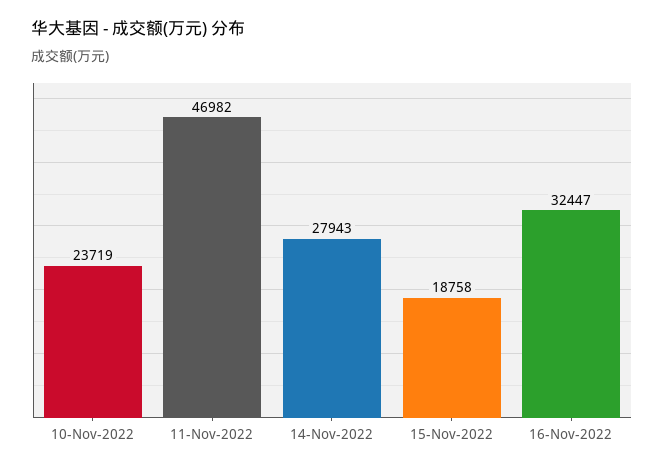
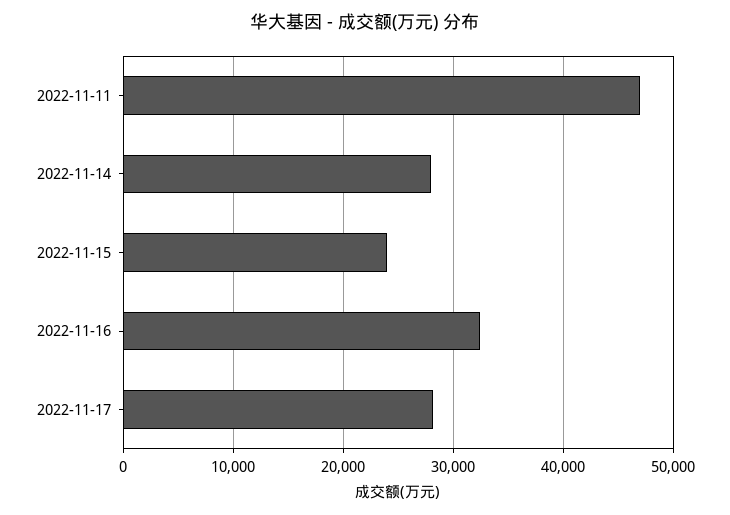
10-Nov-2022: 23719 -> none
15-Nov-2022: 18758 -> 24000
2022-11-17: none -> 28000

